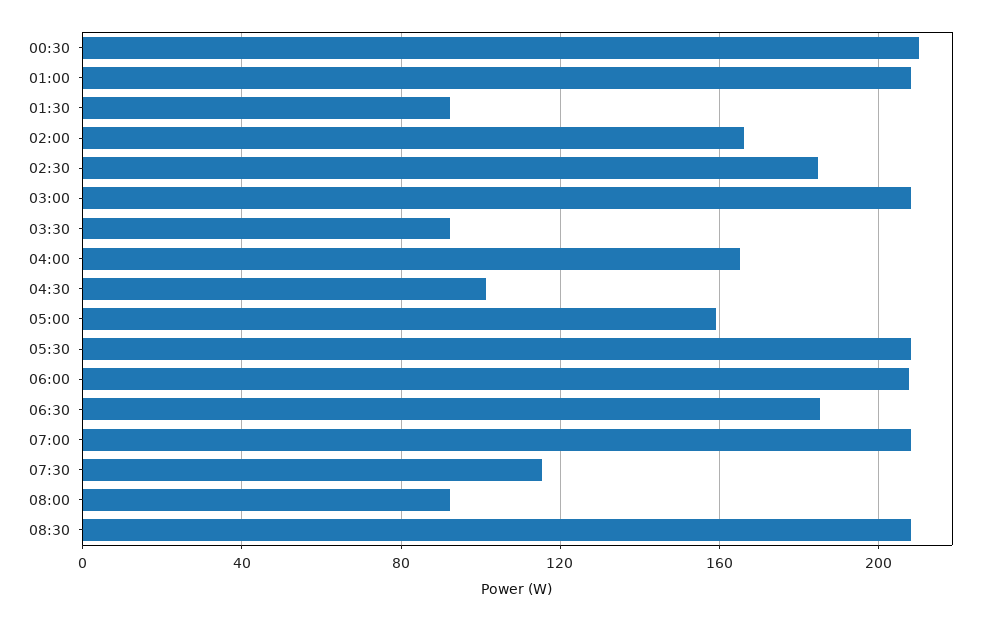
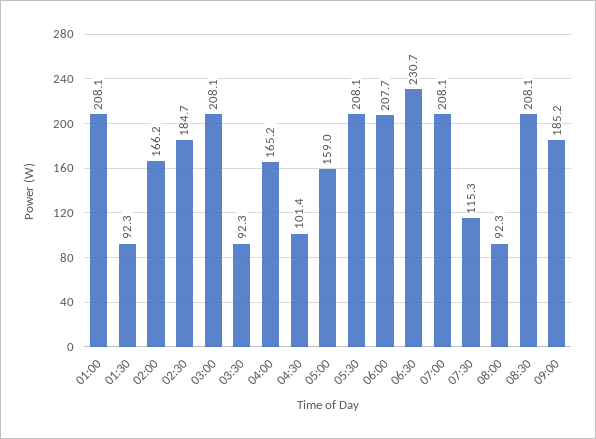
00:30: 210 -> none
06:30: 185 -> 230.7
09:00: none -> 185.2

